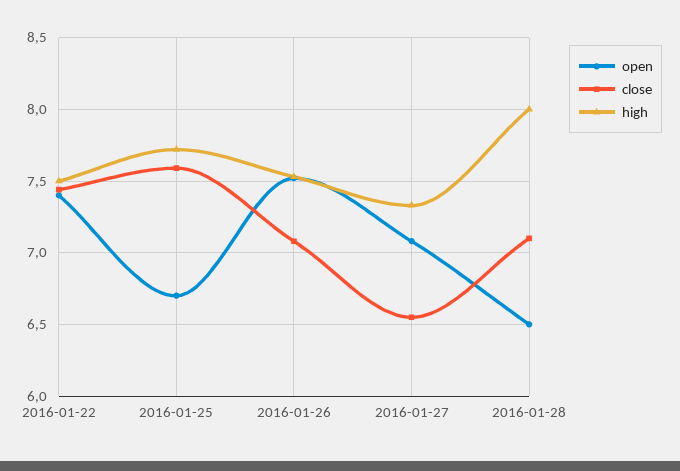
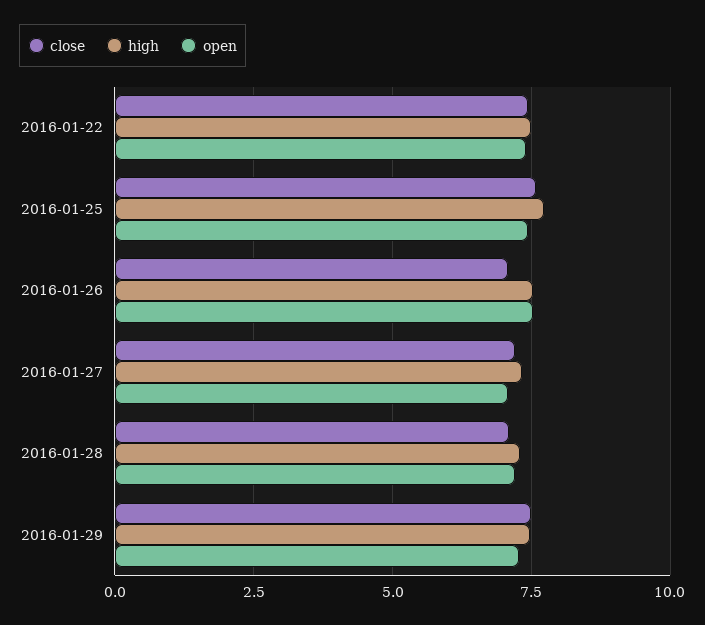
open, 2016-01-25: 6.7 -> 7.5
close, 2016-01-27: 6.55 -> 7.25
open, 2016-01-28: 6.5 -> 7.25
high, 2016-01-28: 8 -> 7.25
close, 2016-01-29: none -> 7.5
high, 2016-01-29: none -> 7.5
open, 2016-01-29: none -> 7.25

